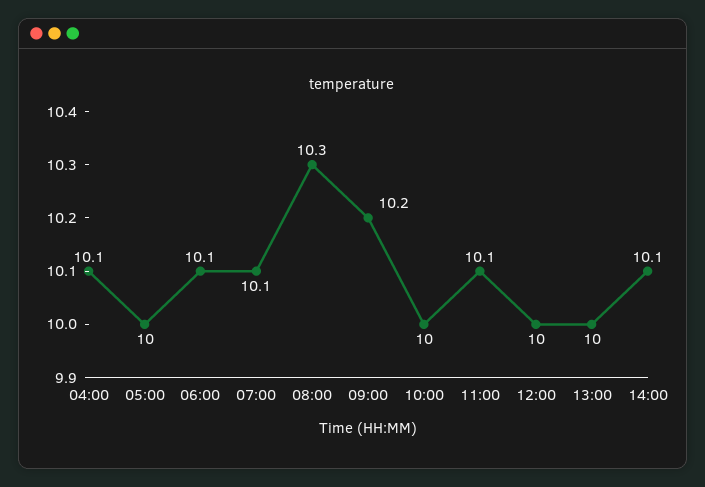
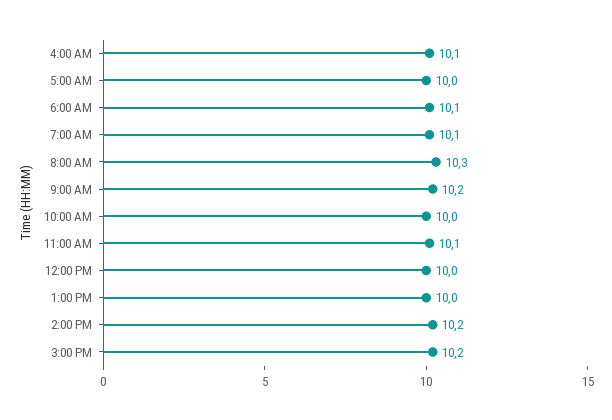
14:00: 10.1 -> 10.2
3:00 PM: none -> 10.2

